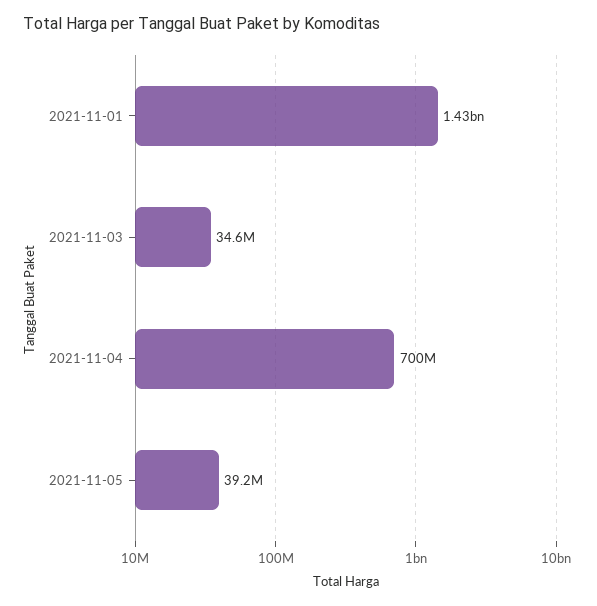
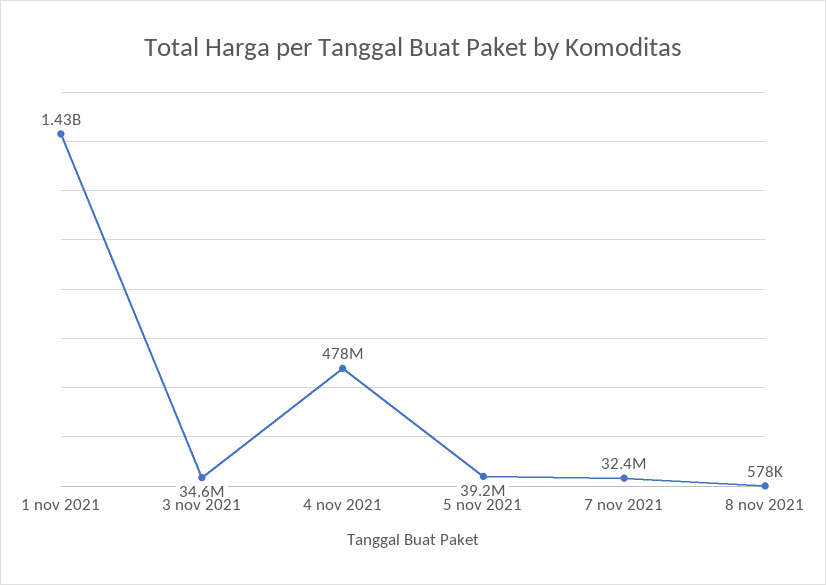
2021-11-04: 700000000 -> 478000000
7 nov 2021: none -> 32400000
8 nov 2021: none -> 578000

